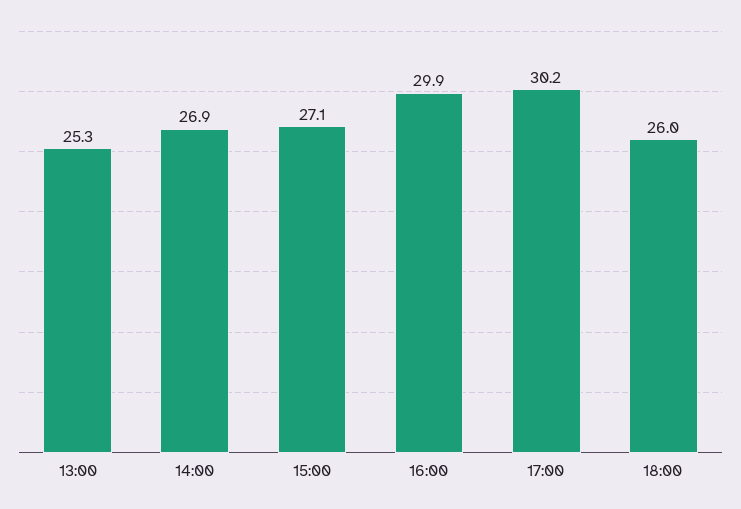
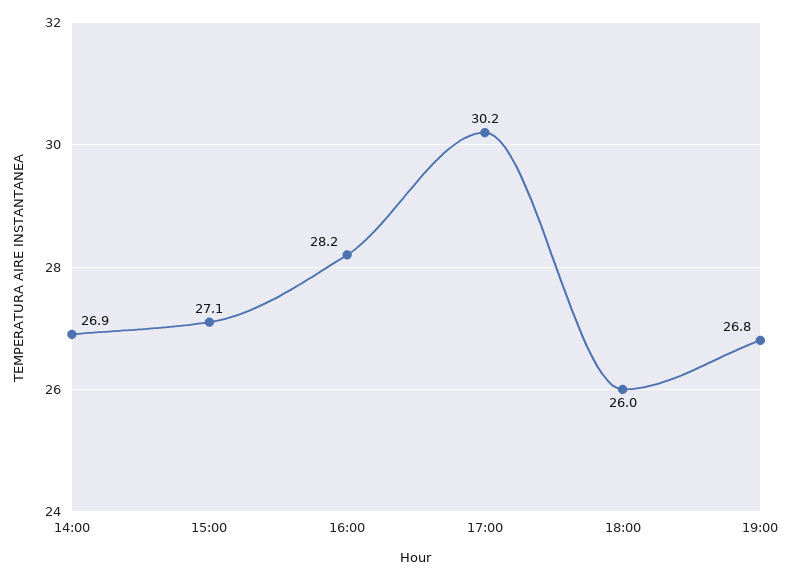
13:00: 25.3 -> none
16:00: 29.9 -> 28.2
19:00: none -> 26.8

